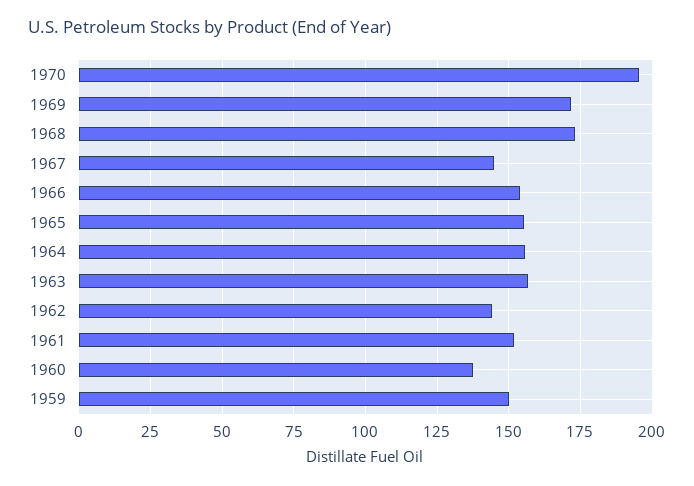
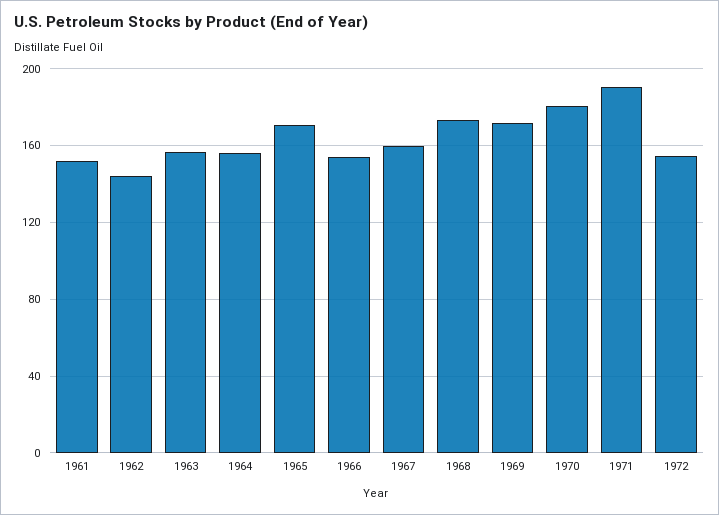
1970: 195 -> 180
1967: 145 -> 160
1965: 155 -> 170
1960: 137.5 -> none
1959: 150 -> none
1971: none -> 190
1972: none -> 155

